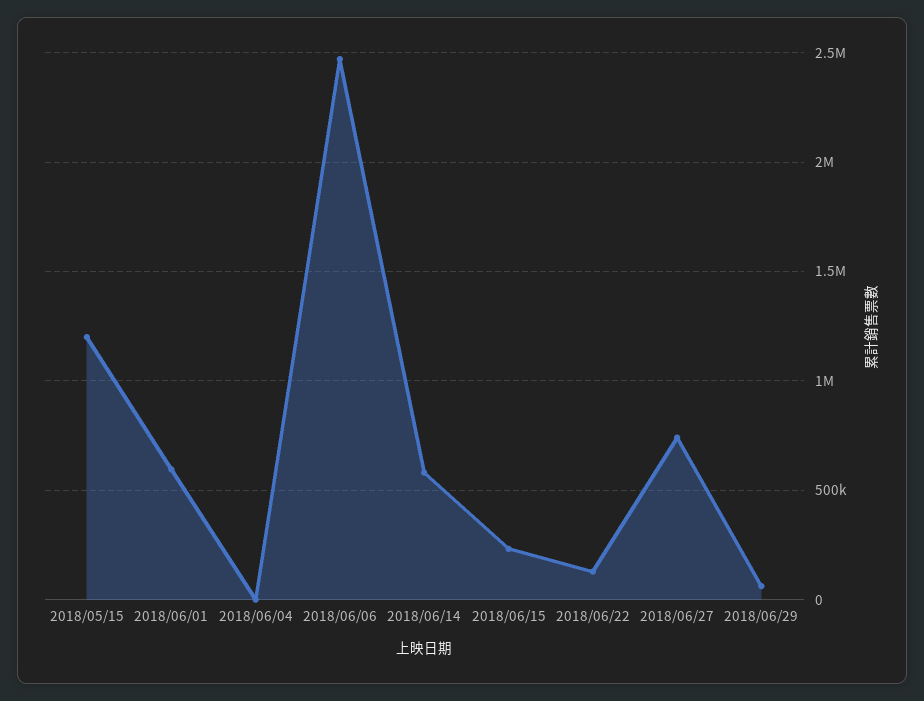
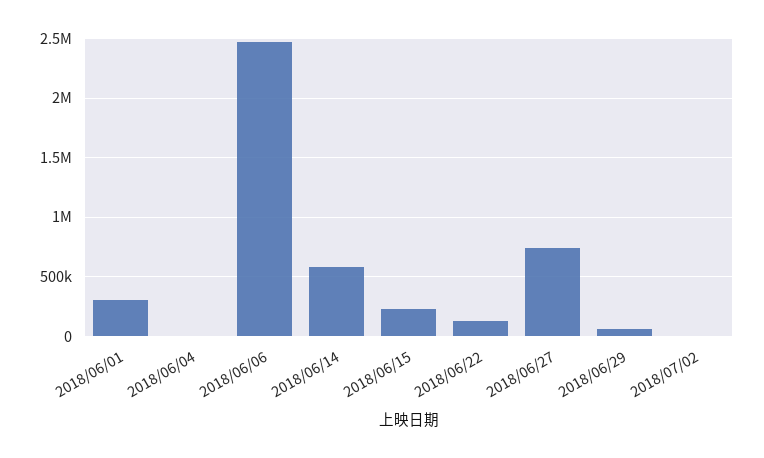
2018/05/15: 1200000 -> none
2018/06/01: 600000 -> 300000
2018/07/02: none -> 0

